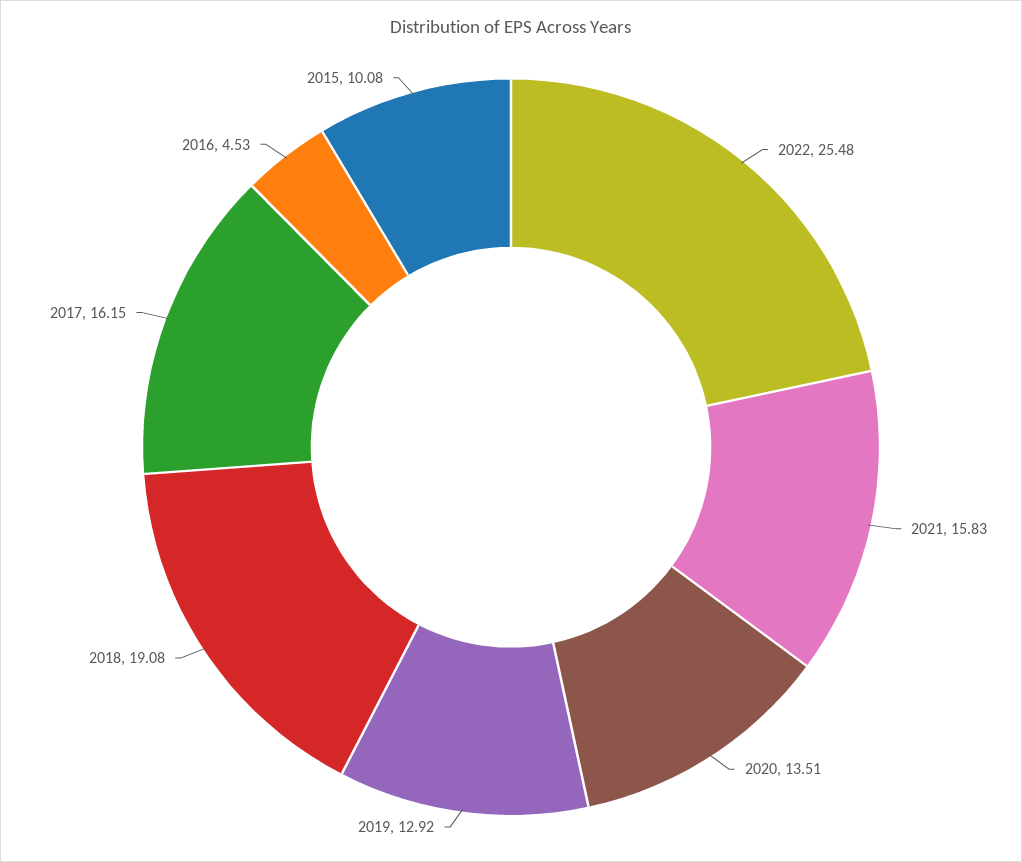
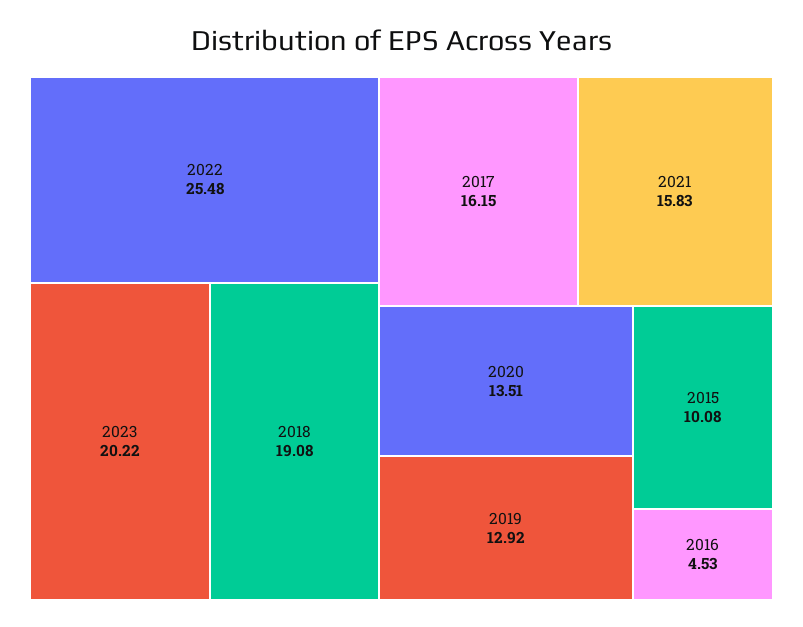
2023: none -> 20.22

